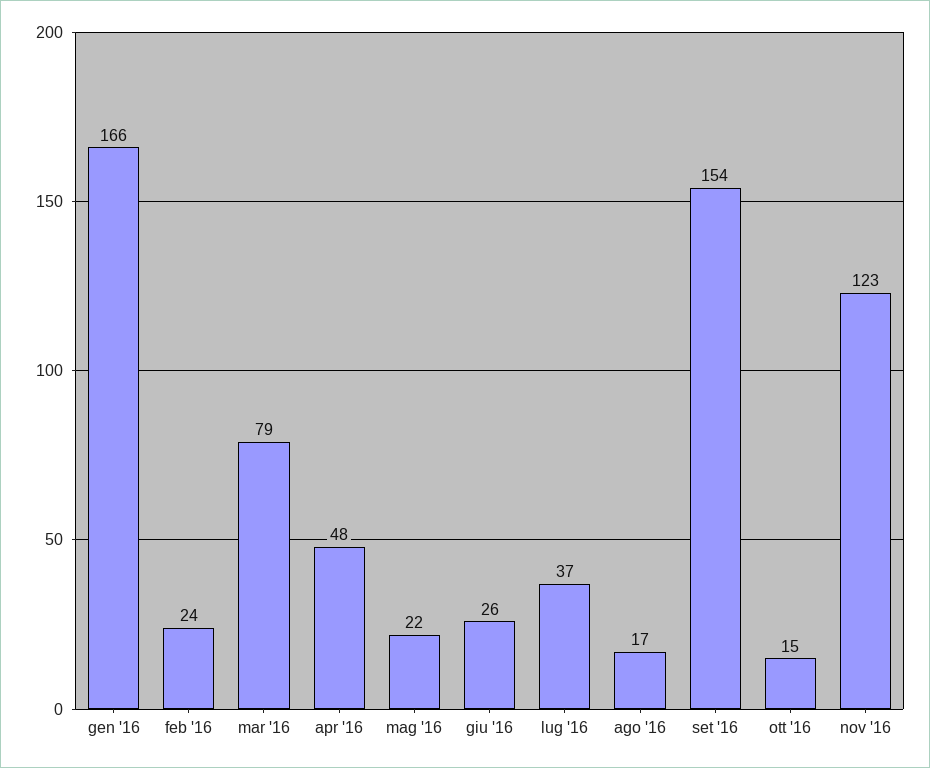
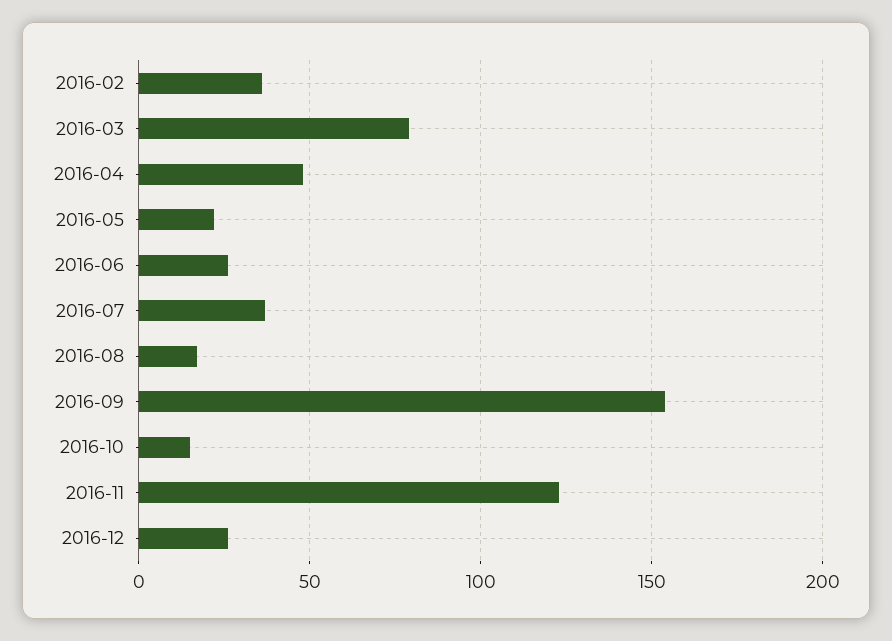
gen '16: 166 -> none
feb '16: 24 -> 35
2016-12: none -> 25

